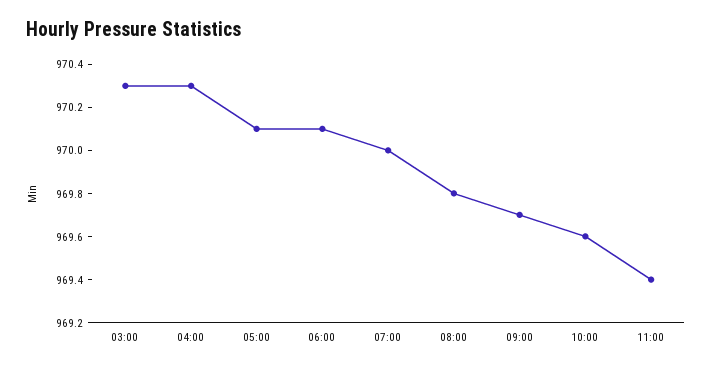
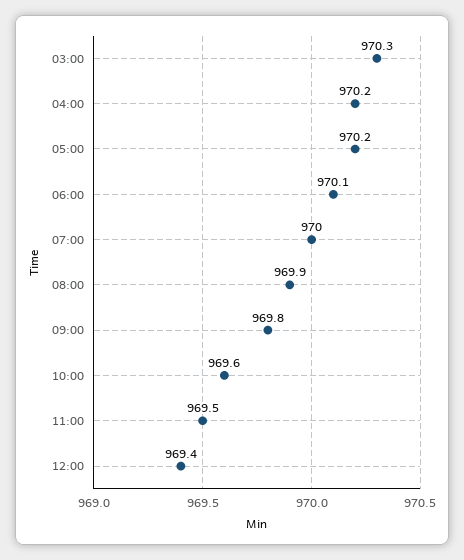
04:00: 970.3 -> 970.2
05:00: 970.1 -> 970.2
08:00: 969.8 -> 969.9
09:00: 969.7 -> 969.8
11:00: 969.4 -> 969.5
12:00: none -> 969.4

